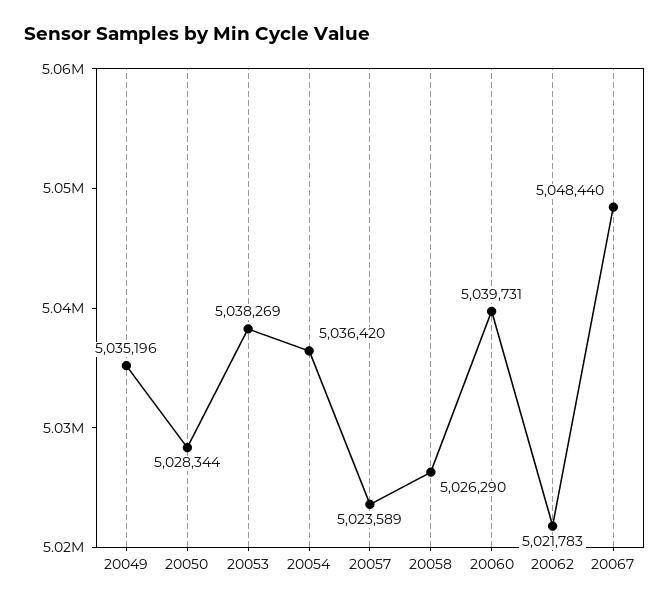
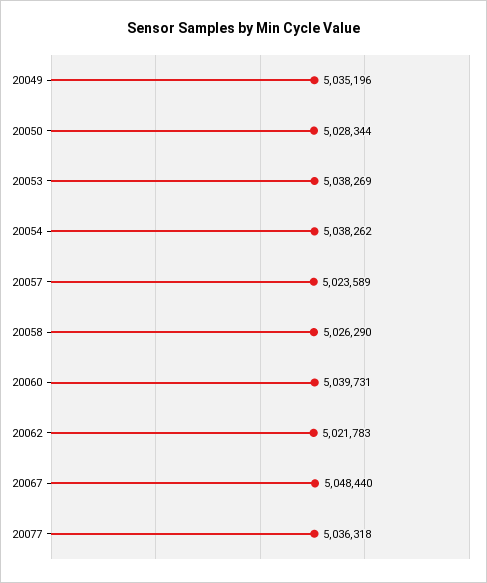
20054: 5036420 -> 5038262
20077: none -> 5036318

